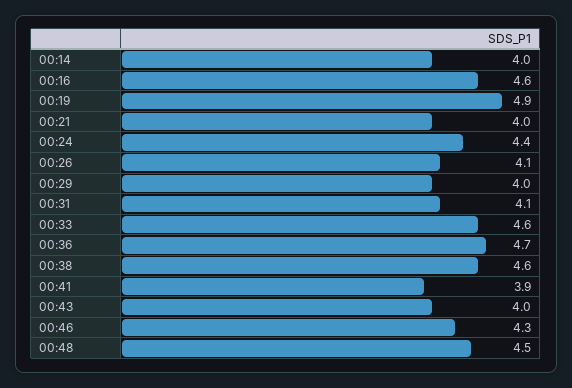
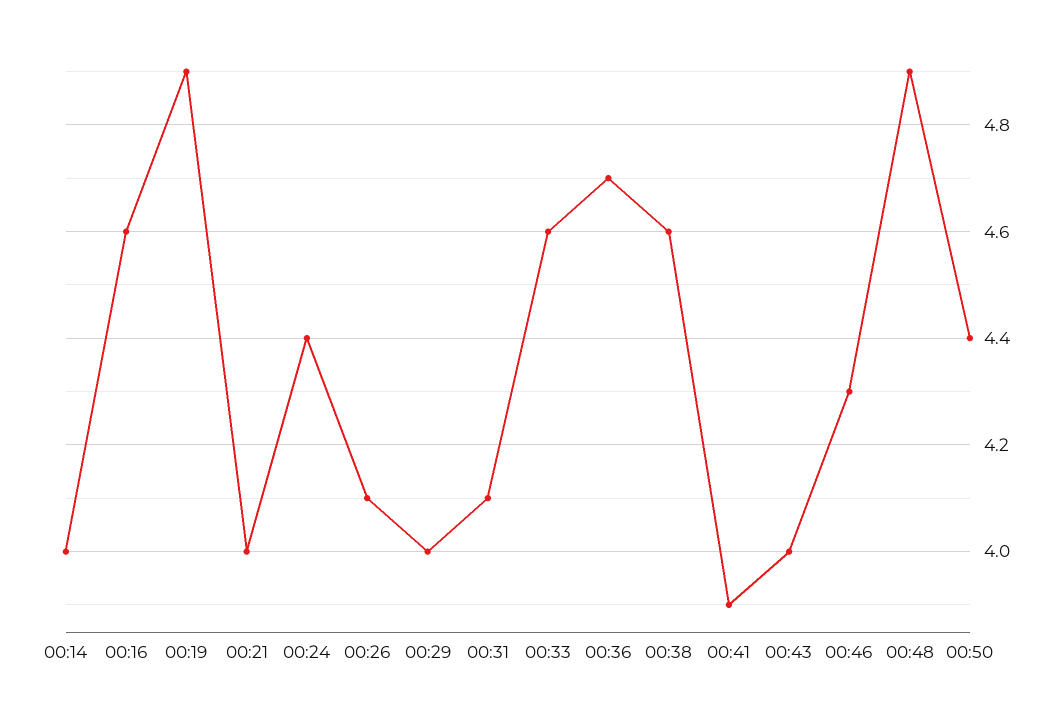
00:48: 4.5 -> 4.9
00:50: none -> 4.4

